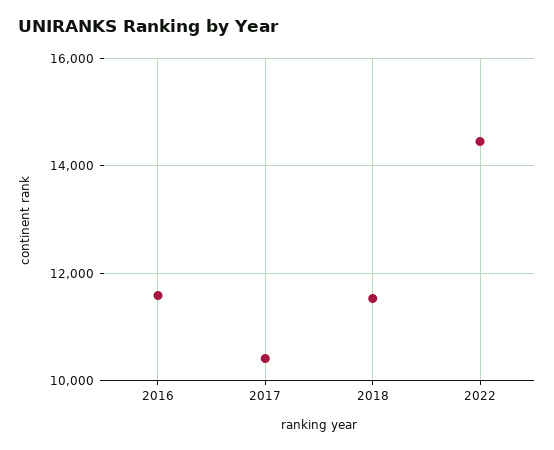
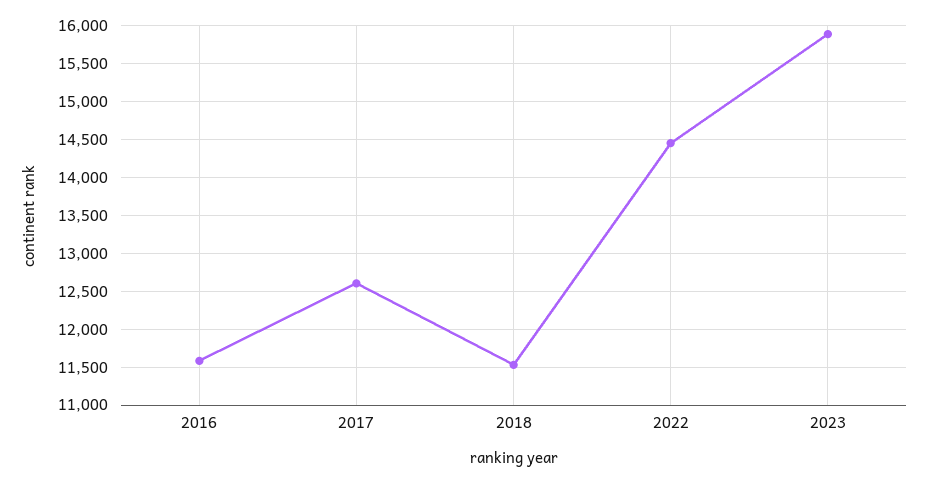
2017: 10400 -> 12600
2023: none -> 15900

